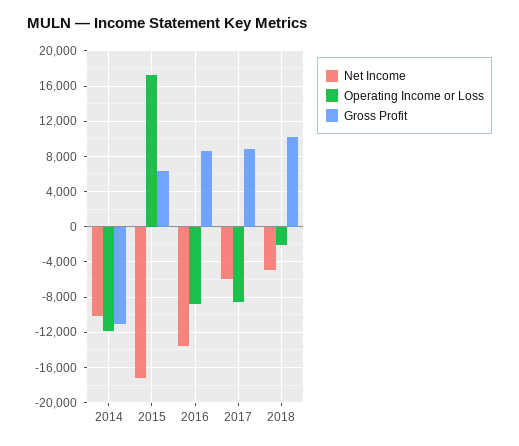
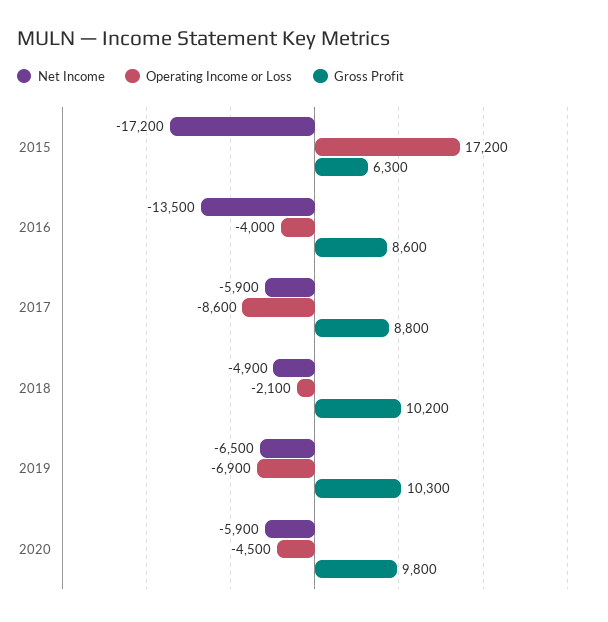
Net Income, 2014: -10000 -> none
Operating Income or Loss, 2014: -12000 -> none
Gross Profit, 2014: -11000 -> none
Operating Income or Loss, 2016: -9000 -> -4000
Net Income, 2019: none -> -6500
Operating Income or Loss, 2019: none -> -6900
Gross Profit, 2019: none -> 10300
Net Income, 2020: none -> -5900
Operating Income or Loss, 2020: none -> -4500
Gross Profit, 2020: none -> 9800

